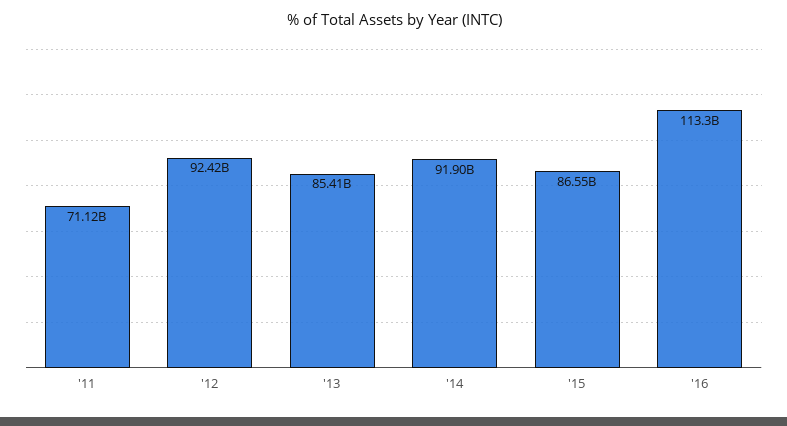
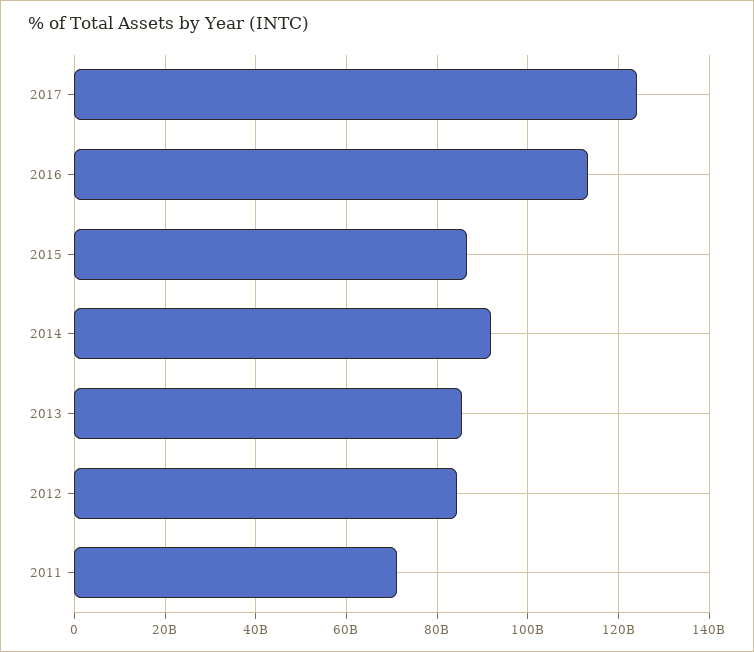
'12: 92420000000 -> 84000000000
2017: none -> 124000000000

